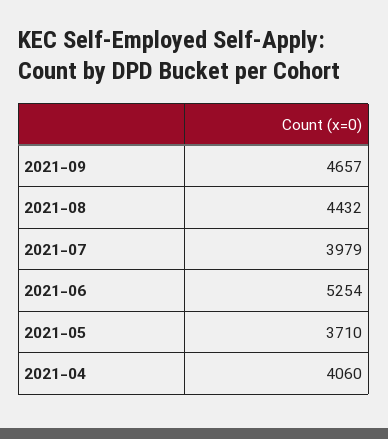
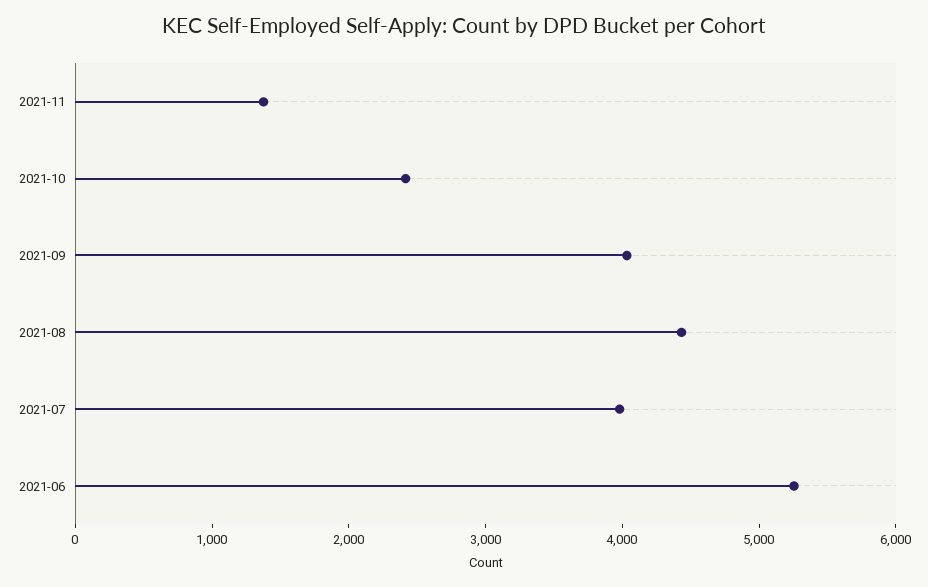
2021-09: 4657 -> 4000
2021-05: 3710 -> none
2021-04: 4060 -> none
2021-11: none -> 1400
2021-10: none -> 2400

